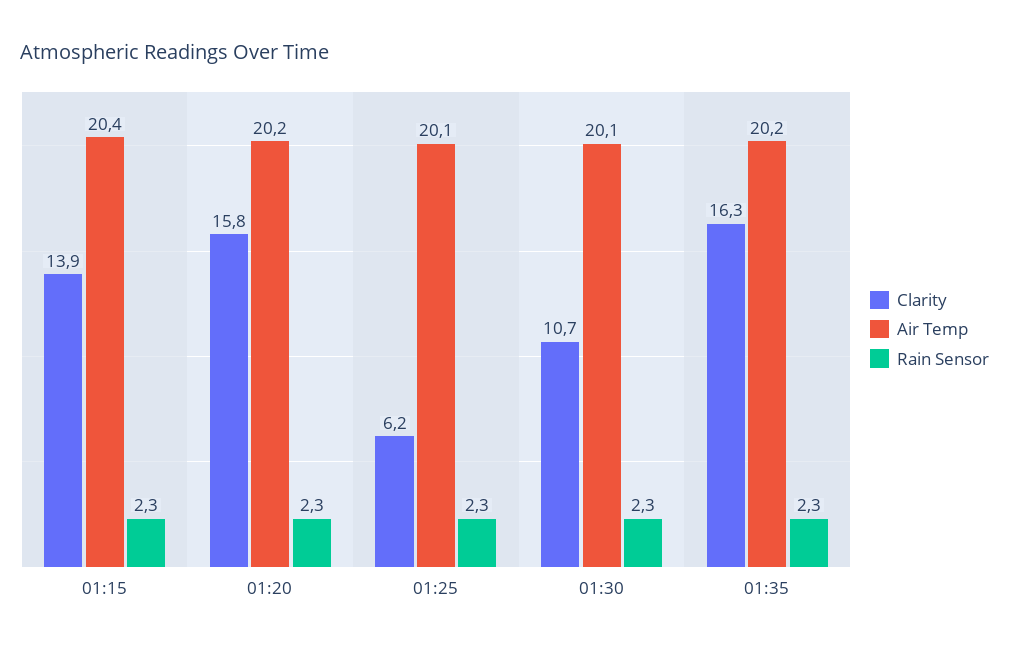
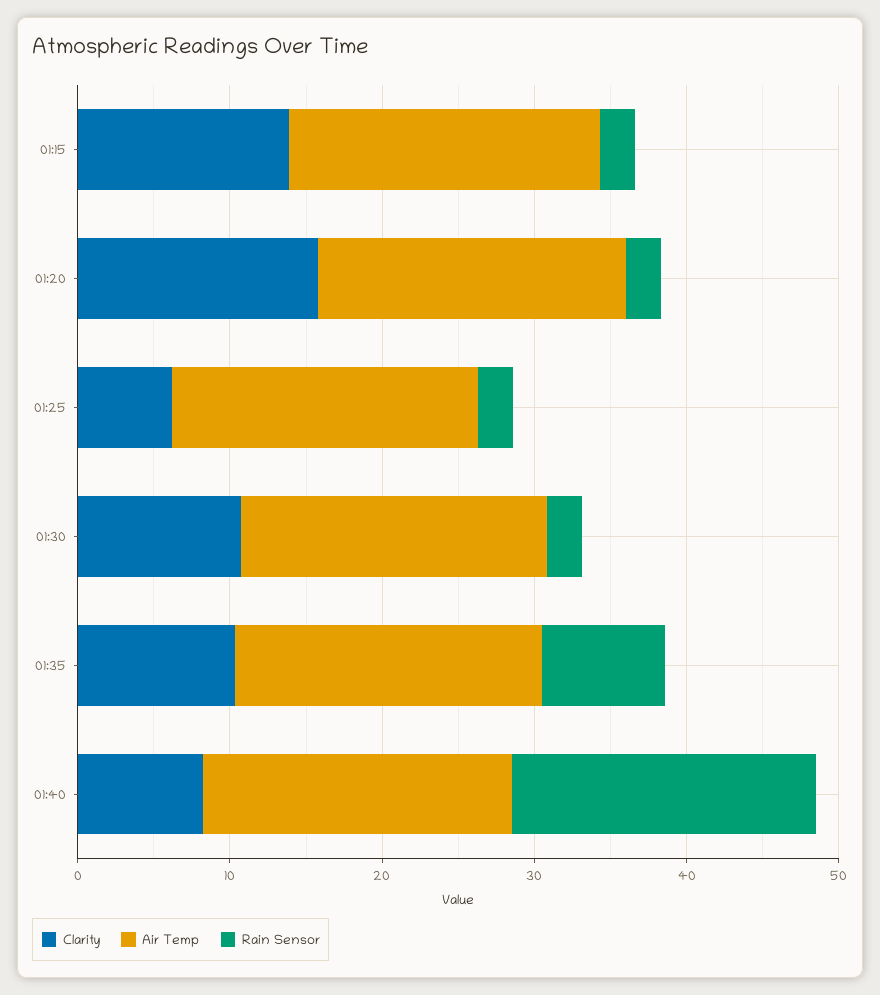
Clarity, 01:35: 16.3 -> 10
Rain Sensor, 01:35: 2.3 -> 8
Clarity, 01:40: none -> 8
Air Temp, 01:40: none -> 20
Rain Sensor, 01:40: none -> 20

